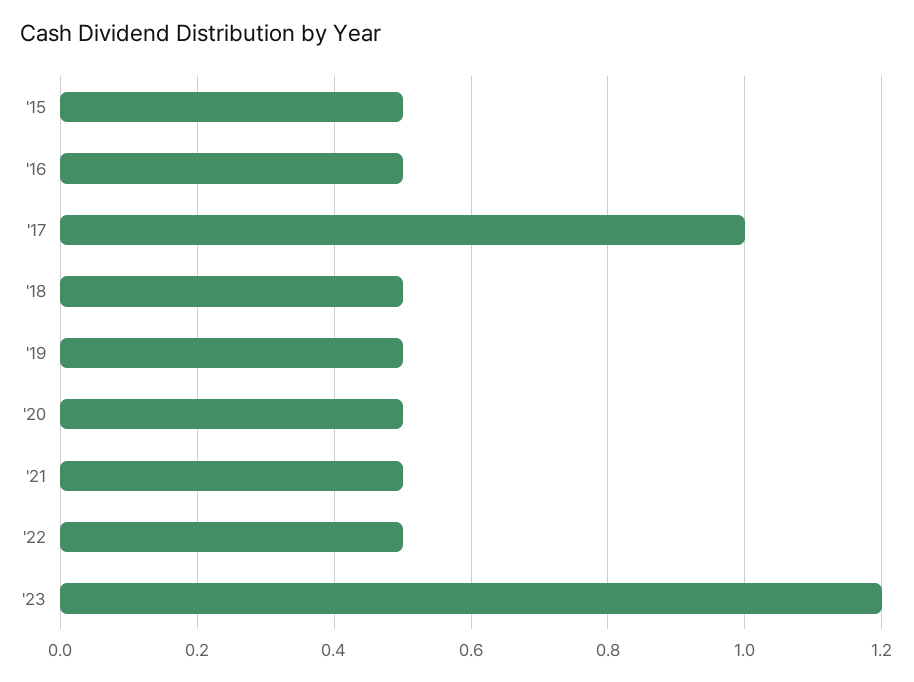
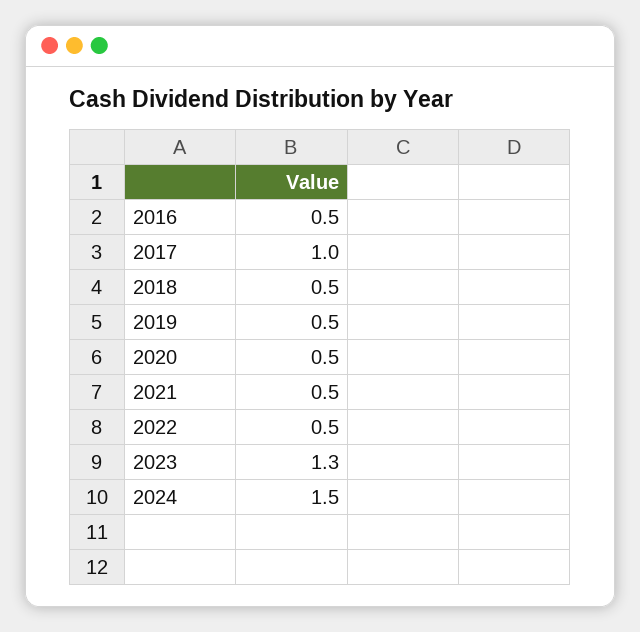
'15: 0.5 -> none
'23: 1.2 -> 1.3
2024: none -> 1.5

